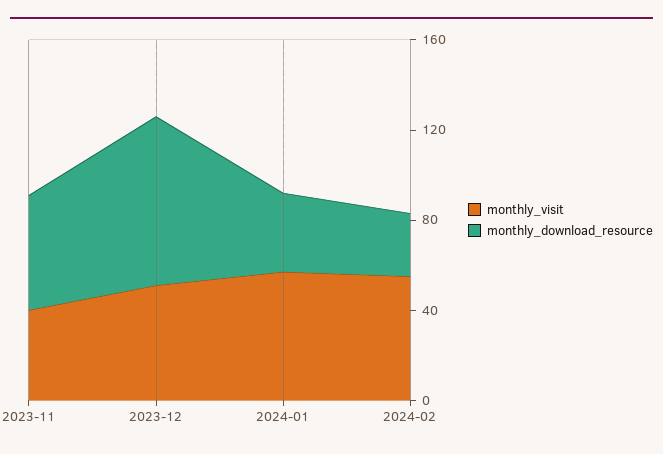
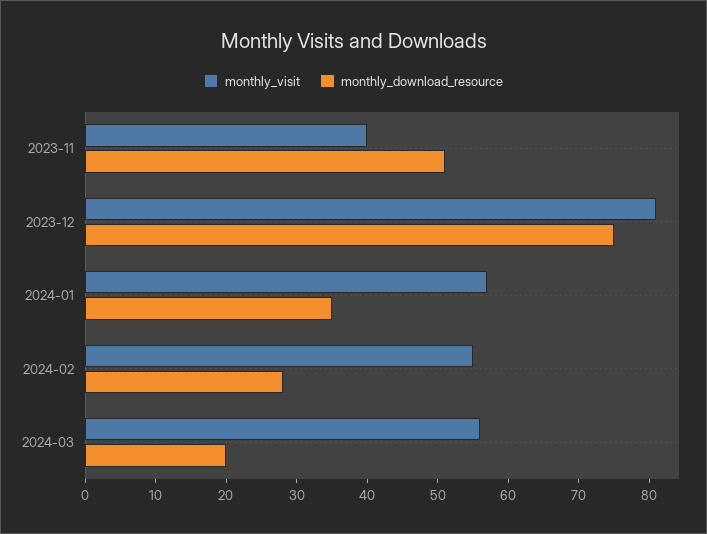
monthly_visit, 2023-12: 50 -> 80
monthly_visit, 2024-03: none -> 55
monthly_download_resource, 2024-03: none -> 20

